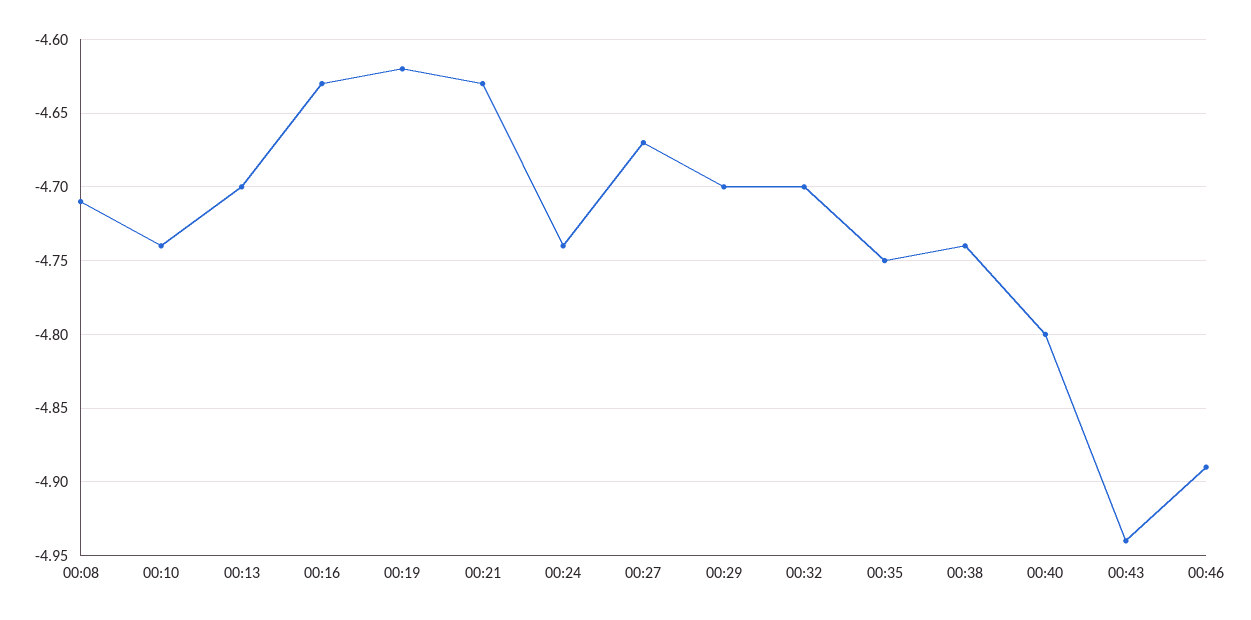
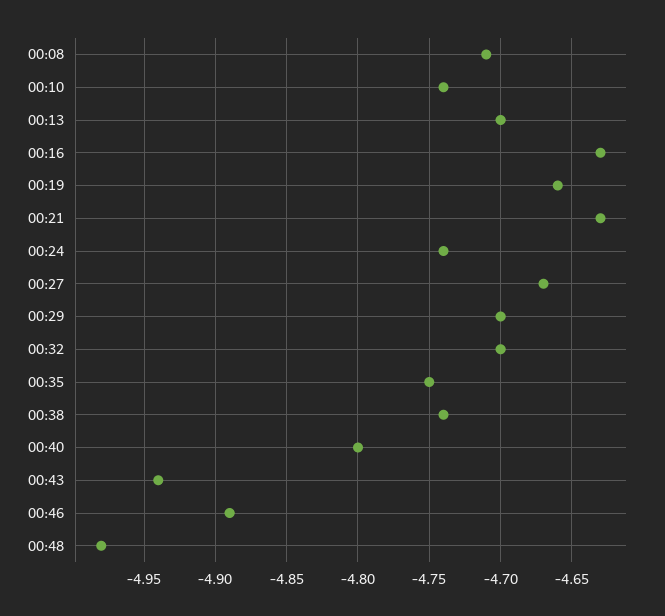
00:19: -4.62 -> -4.66
00:48: none -> -4.98

